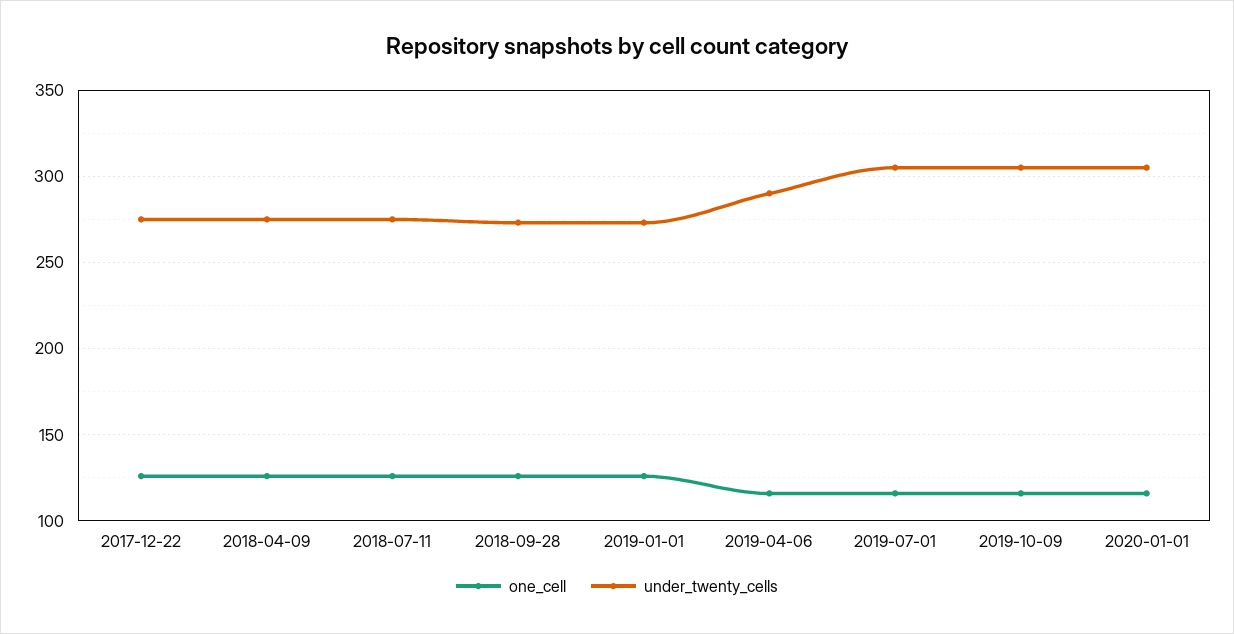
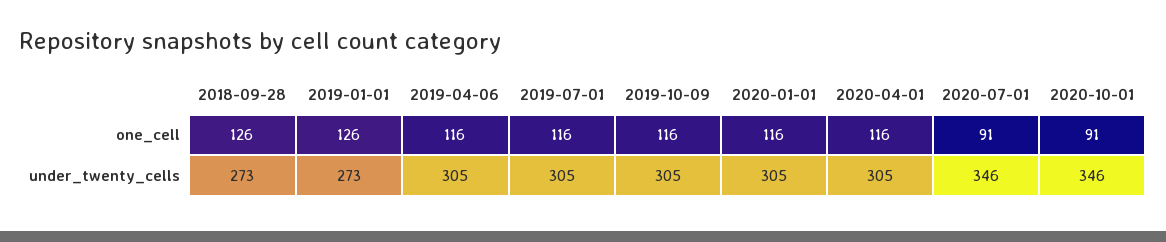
one_cell, 2017-12-22: 125 -> none
under_twenty_cells, 2017-12-22: 275 -> none
one_cell, 2018-04-09: 125 -> none
under_twenty_cells, 2018-04-09: 275 -> none
one_cell, 2018-07-11: 125 -> none
under_twenty_cells, 2018-07-11: 275 -> none
under_twenty_cells, 2019-04-06: 290 -> 305
one_cell, 2020-04-01: none -> 116
one_cell, 2020-07-01: none -> 91
one_cell, 2020-10-01: none -> 91
under_twenty_cells, 2020-04-01: none -> 305
under_twenty_cells, 2020-07-01: none -> 346
under_twenty_cells, 2020-10-01: none -> 346

